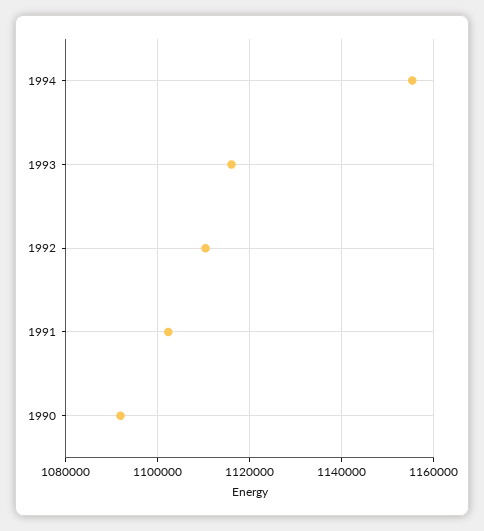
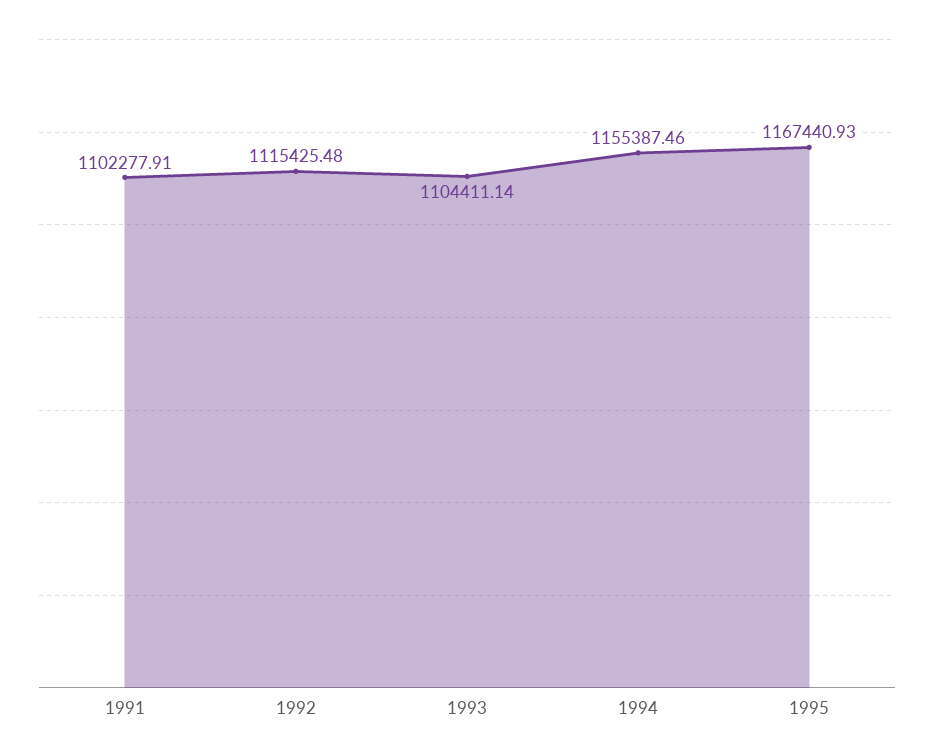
1993: 1116000 -> 1104411.14
1992: 1110000 -> 1115425.48
1990: 1092000 -> none
1995: none -> 1167440.93

